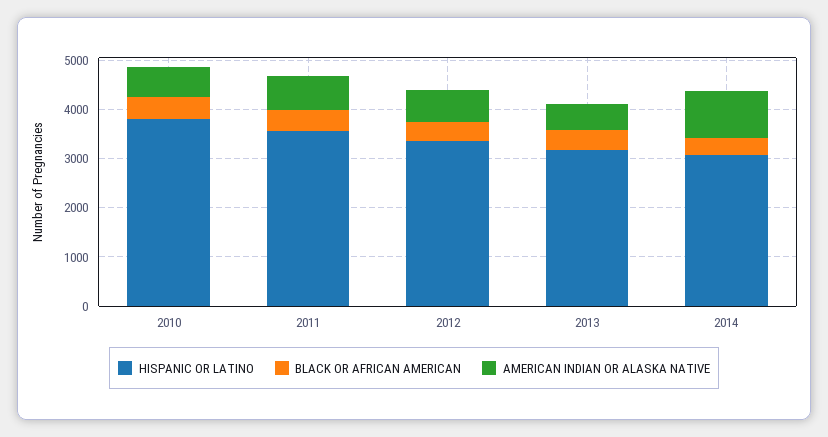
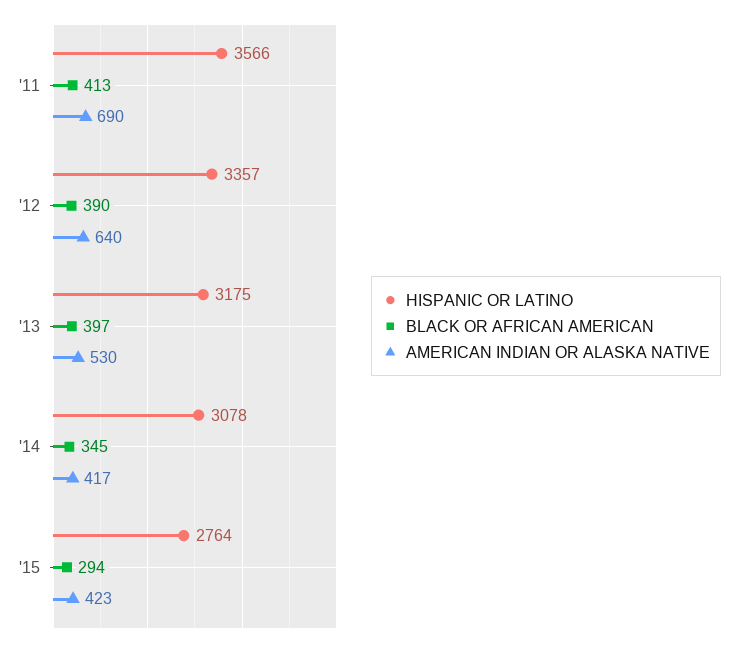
HISPANIC OR LATINO, 2010: 3800 -> none
BLACK OR AFRICAN AMERICAN, 2010: 400 -> none
AMERICAN INDIAN OR ALASKA NATIVE, 2010: 600 -> none
AMERICAN INDIAN OR ALASKA NATIVE, 2014: 1000 -> 417
HISPANIC OR LATINO, '15: none -> 2764
BLACK OR AFRICAN AMERICAN, '15: none -> 294
AMERICAN INDIAN OR ALASKA NATIVE, '15: none -> 423

